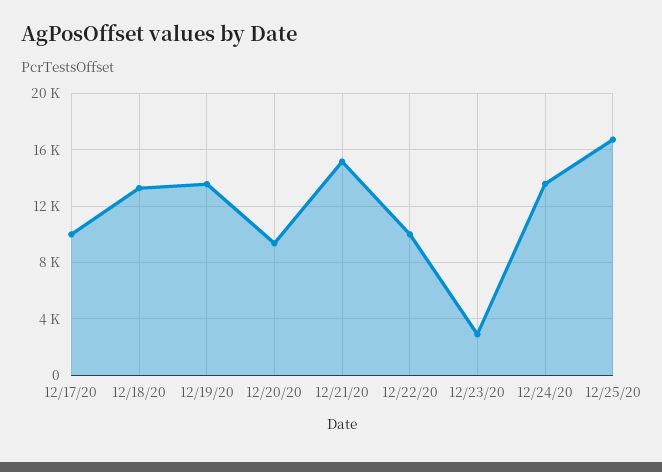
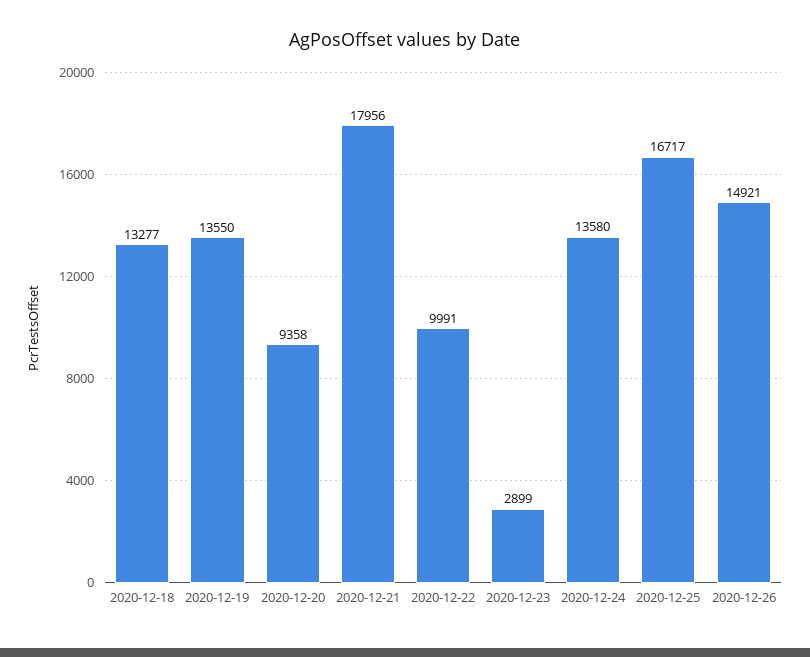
12/17/20: 10000 -> none
12/21/20: 15000 -> 17956
2020-12-26: none -> 14921

